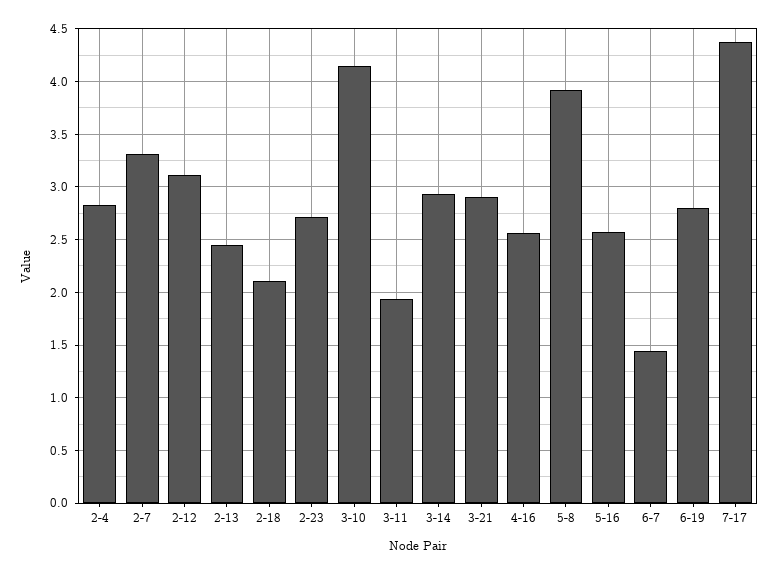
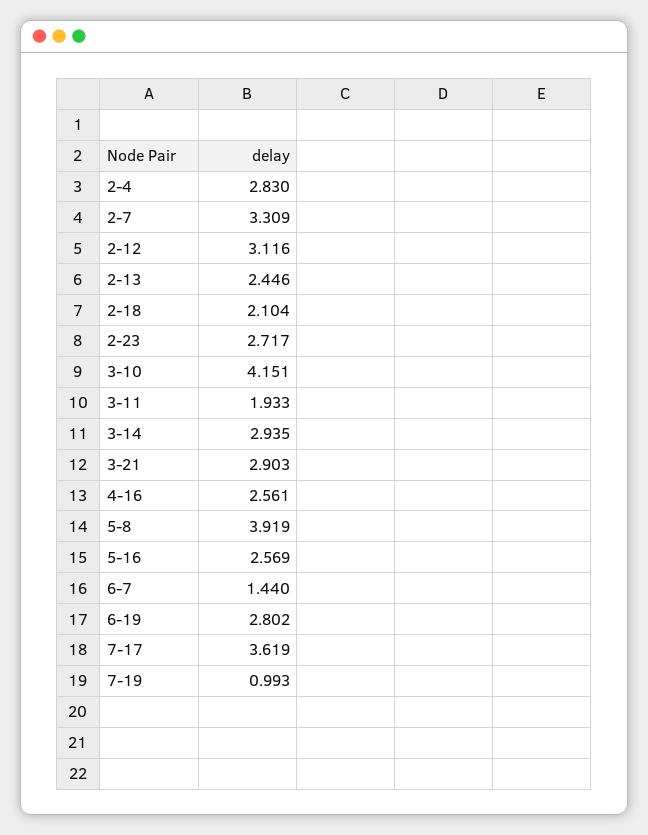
7-17: 4.4 -> 3.619
7-19: none -> 0.993

